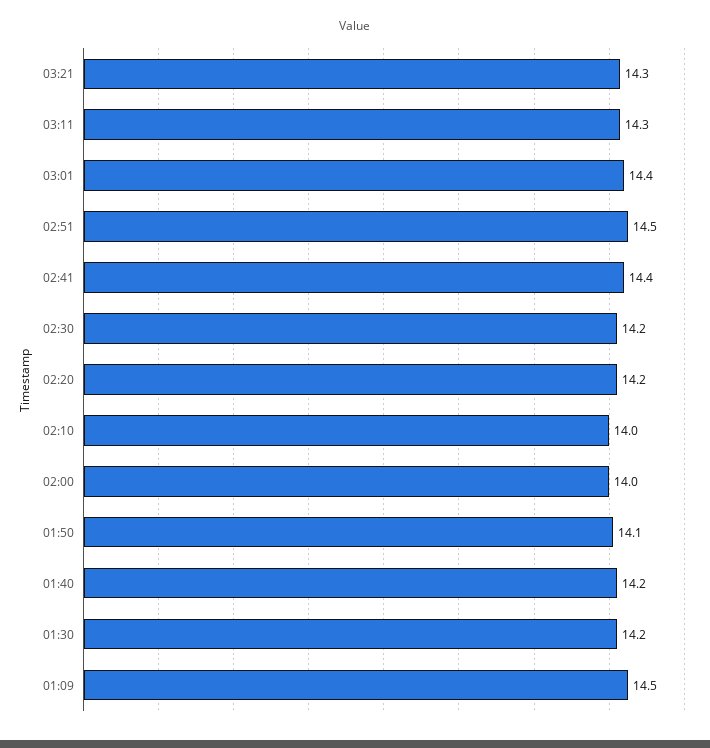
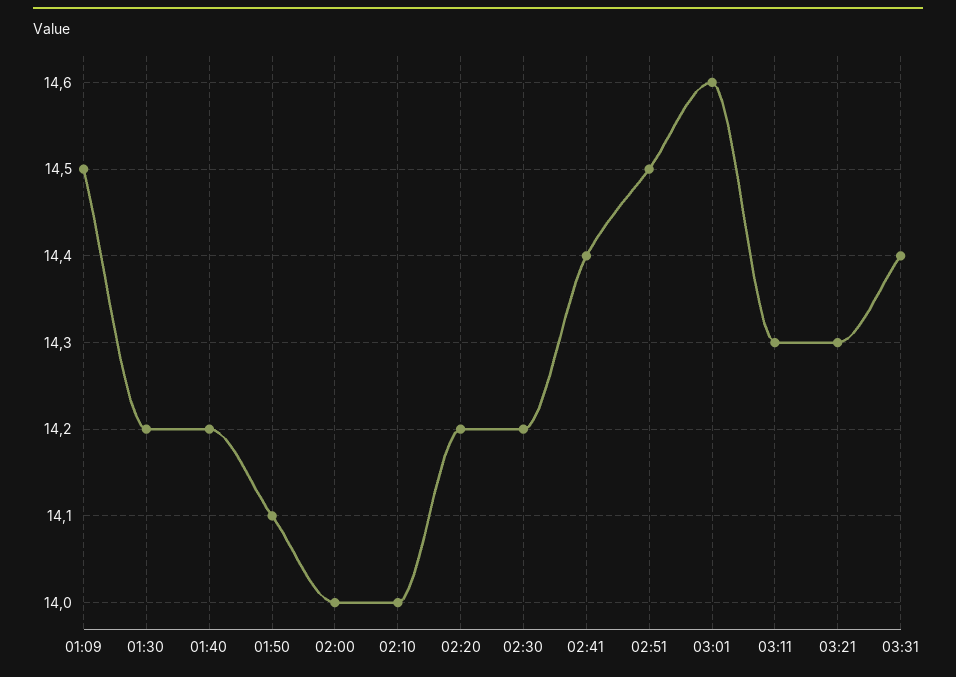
03:01: 14.4 -> 14.6
03:31: none -> 14.4

